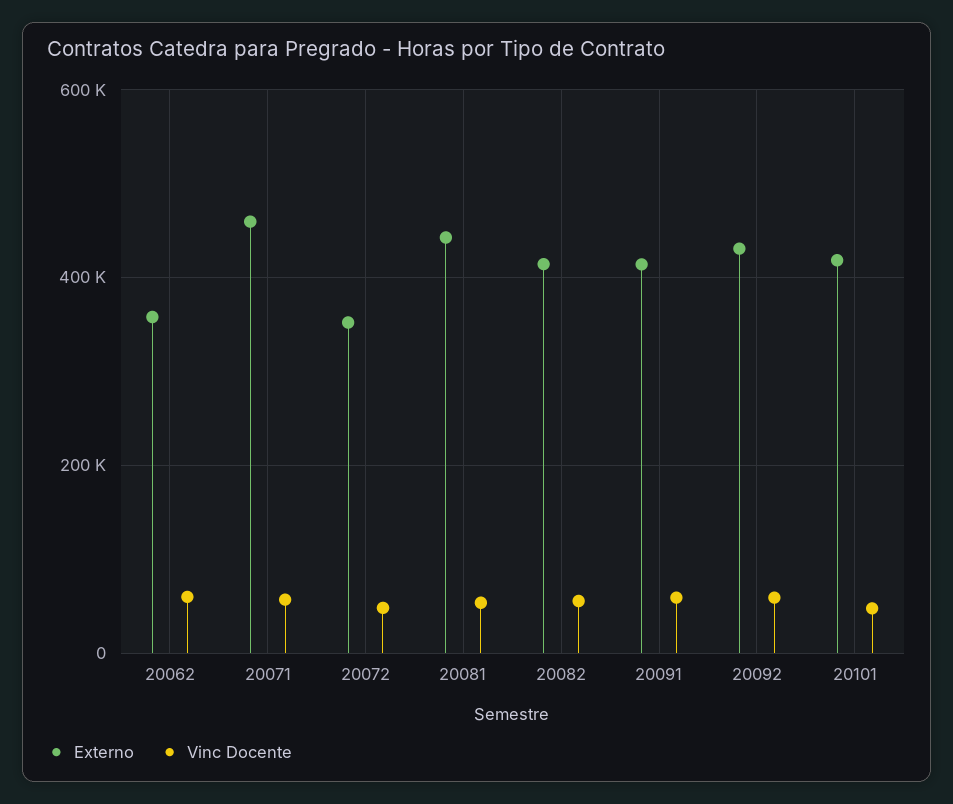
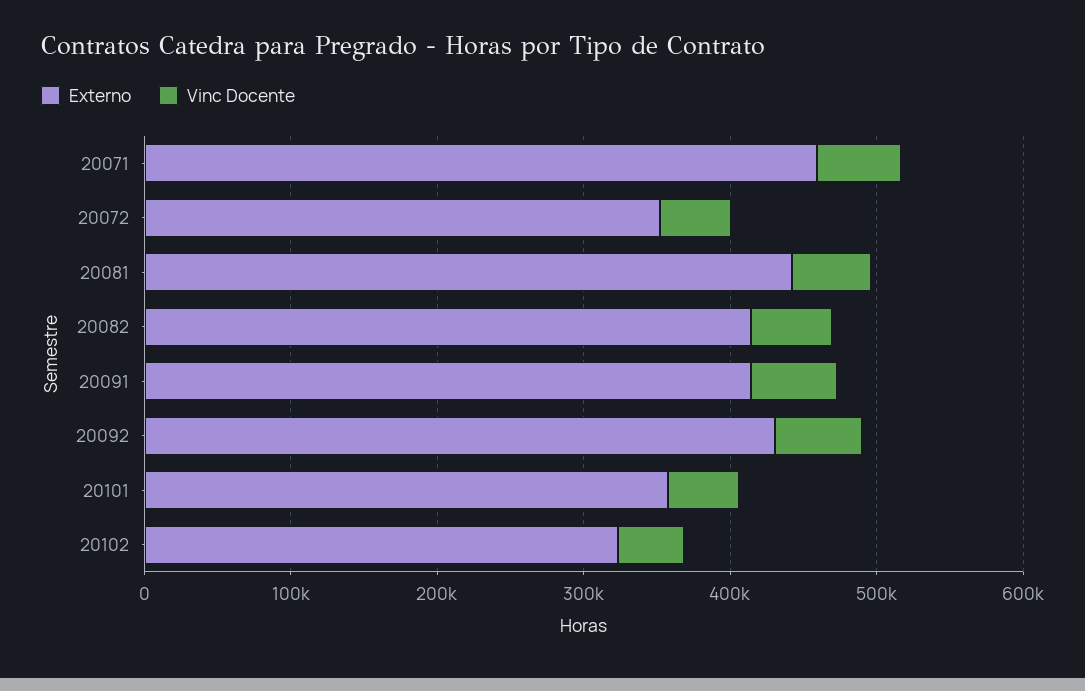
Externo, 20062: 360000 -> none
Vinc Docente, 20062: 60000 -> none
Externo, 20101: 420000 -> 360000
Externo, 20102: none -> 320000
Vinc Docente, 20102: none -> 40000

